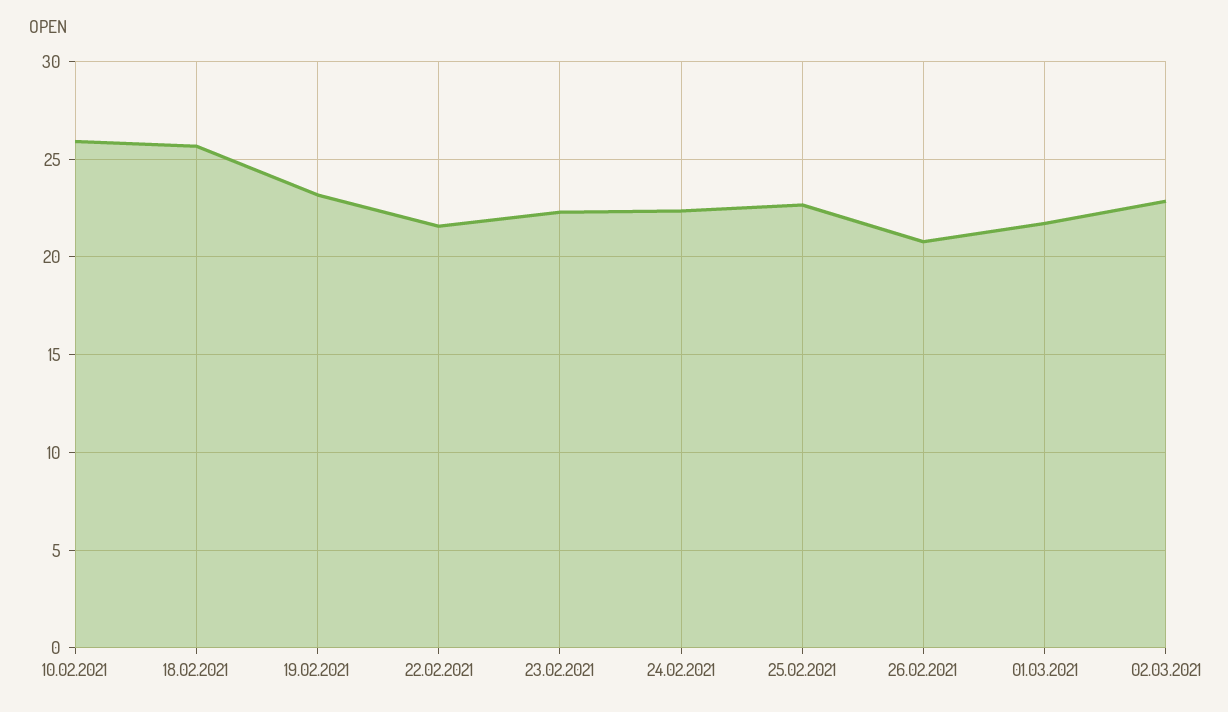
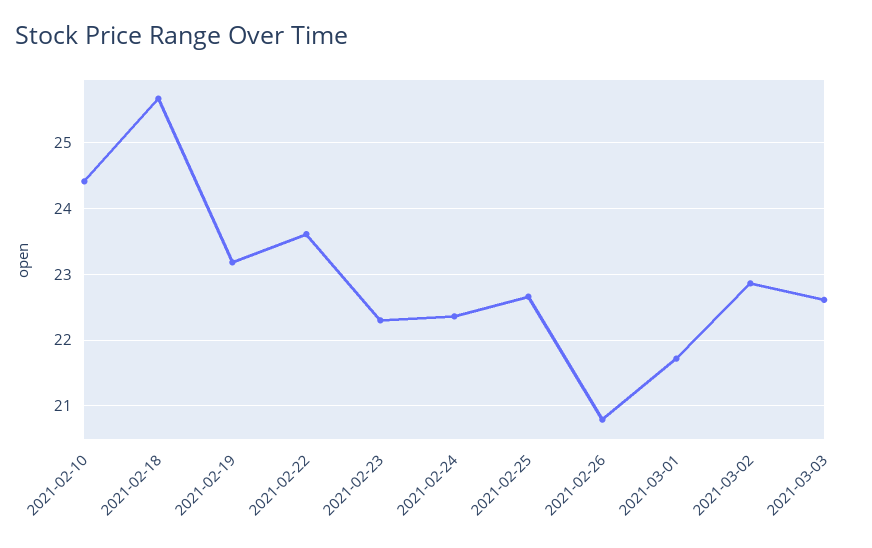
10.02.2021: 26 -> 24.4
22.02.2021: 21.5 -> 23.6
2021-03-03: none -> 22.6

